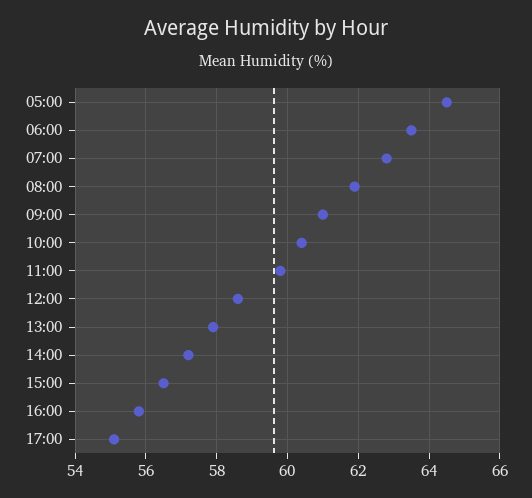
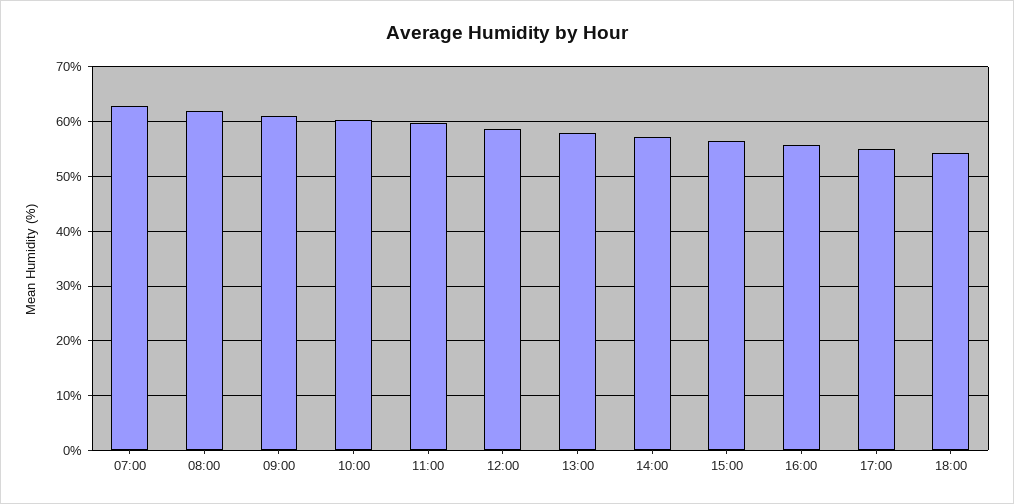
05:00: 64.5 -> none
06:00: 63.5 -> none
18:00: none -> 54

